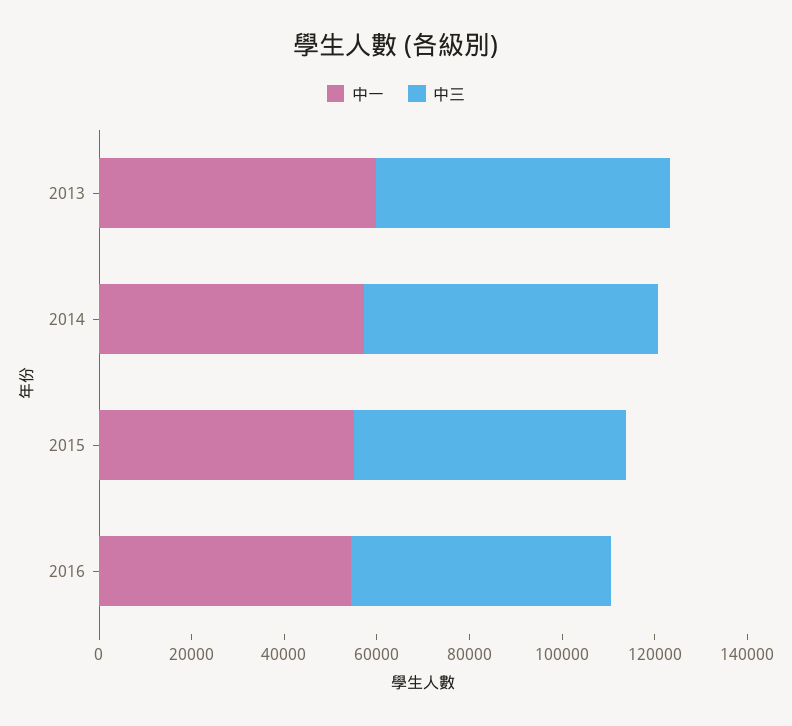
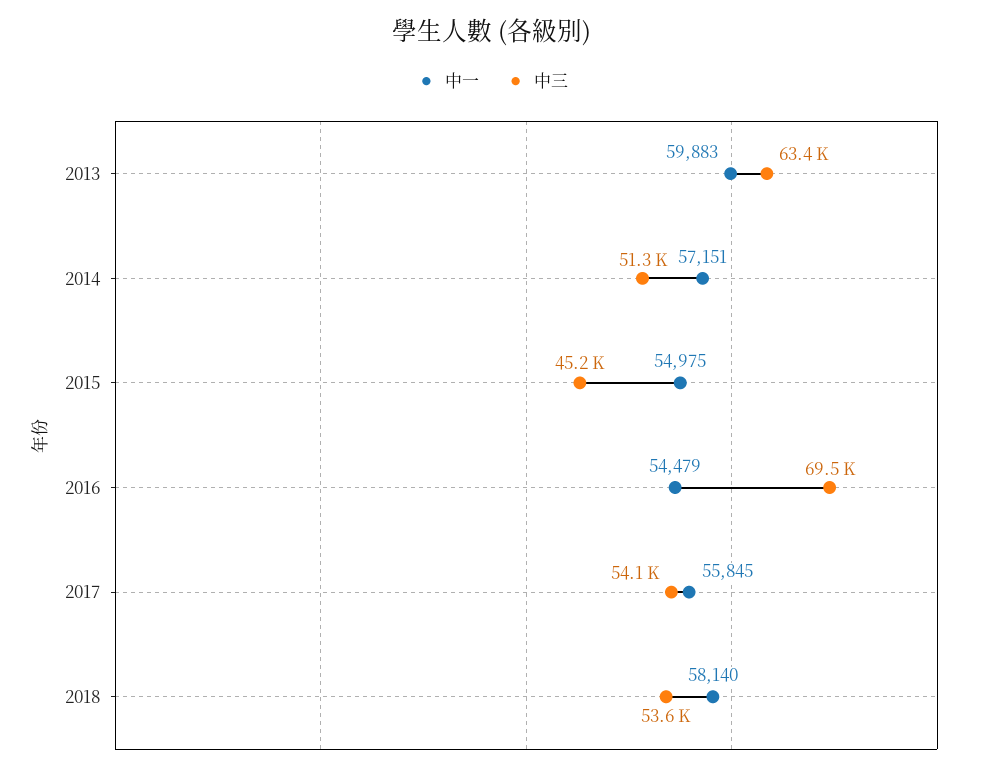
中三, 2014: 65000 -> 51300
中三, 2015: 60000 -> 45200
中三, 2016: 55000 -> 69500
中一, 2017: none -> 55845
中三, 2017: none -> 54100
中一, 2018: none -> 58140
中三, 2018: none -> 53600

